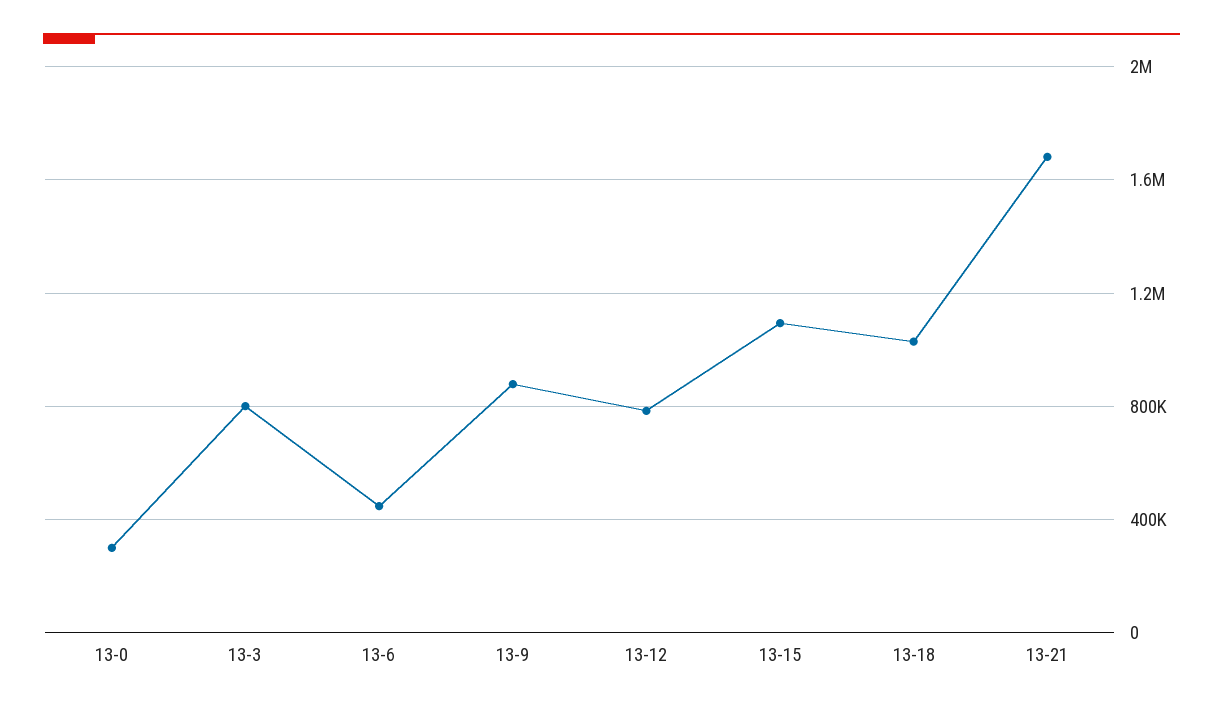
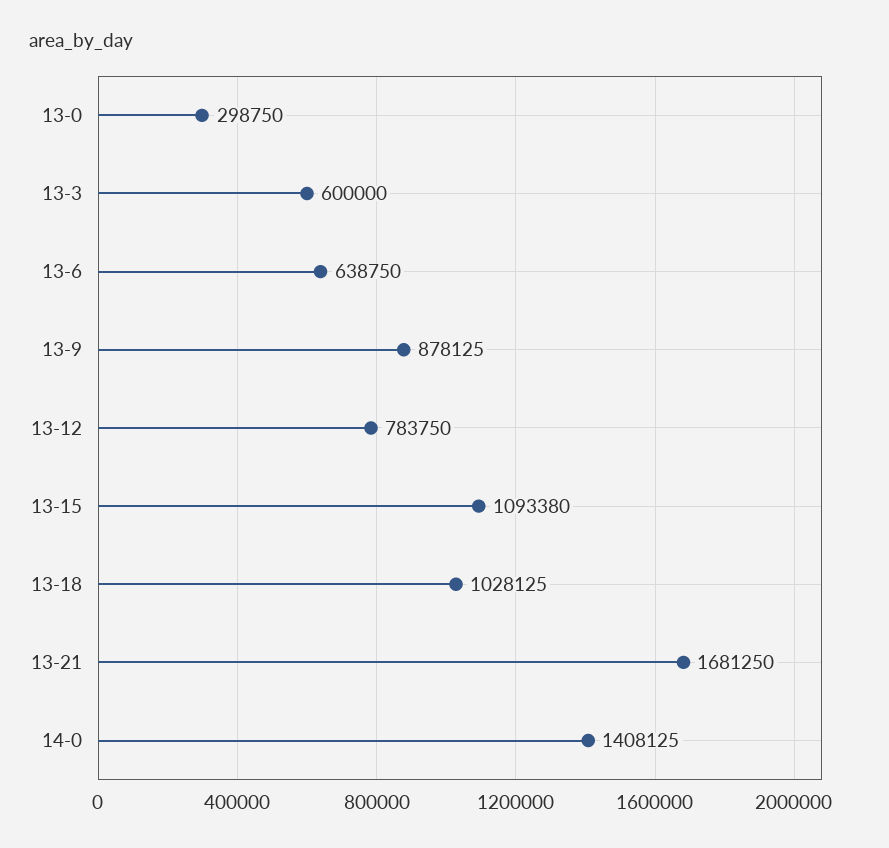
13-3: 800000 -> 600000
13-6: 450000 -> 638750
14-0: none -> 1408125

